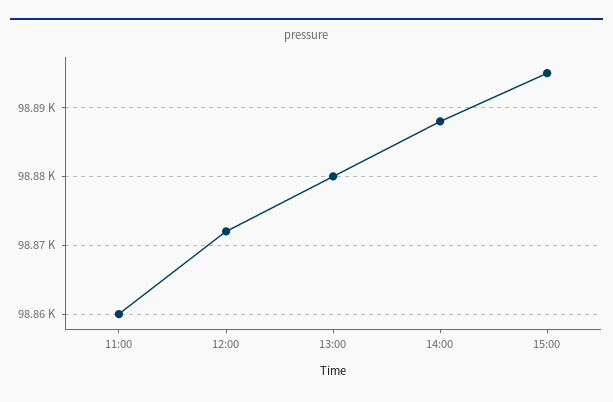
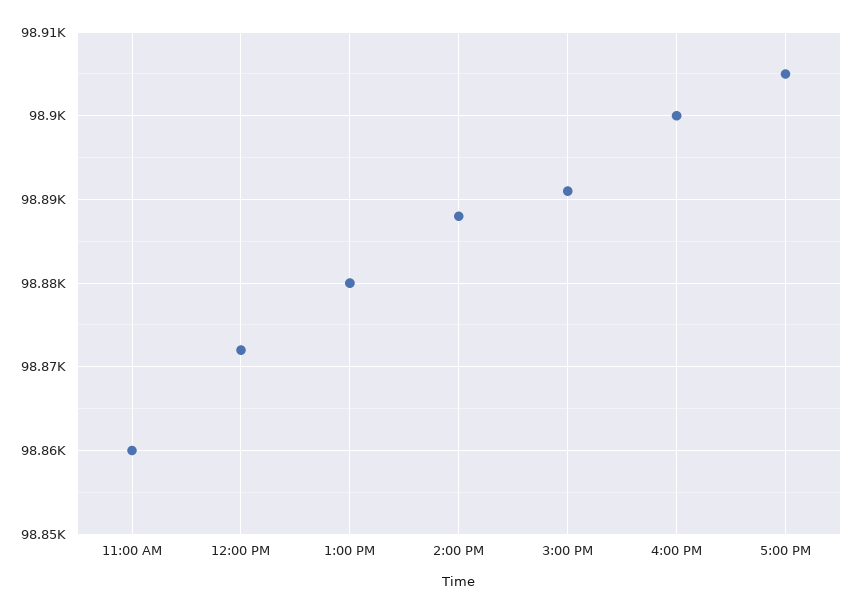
15:00: 98895 -> 98891
4:00 PM: none -> 98900
5:00 PM: none -> 98905

